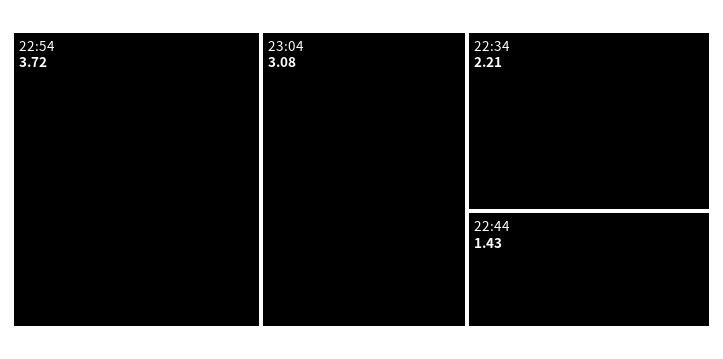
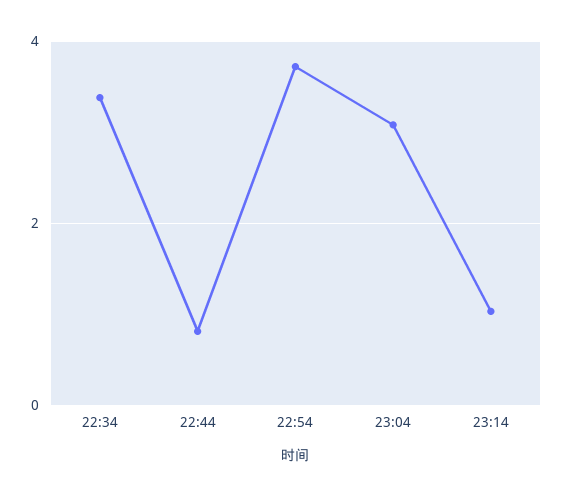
22:34: 2.21 -> 3.4
22:44: 1.43 -> 0.8
23:14: none -> 1

